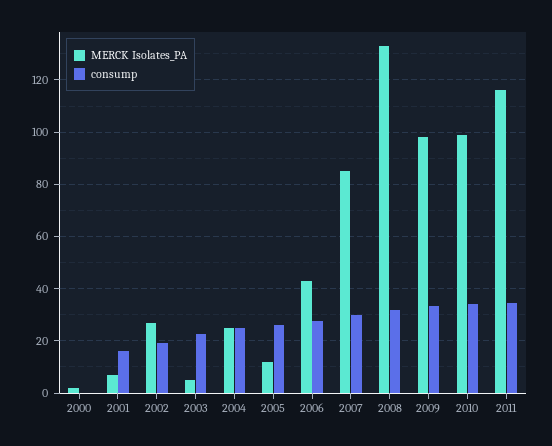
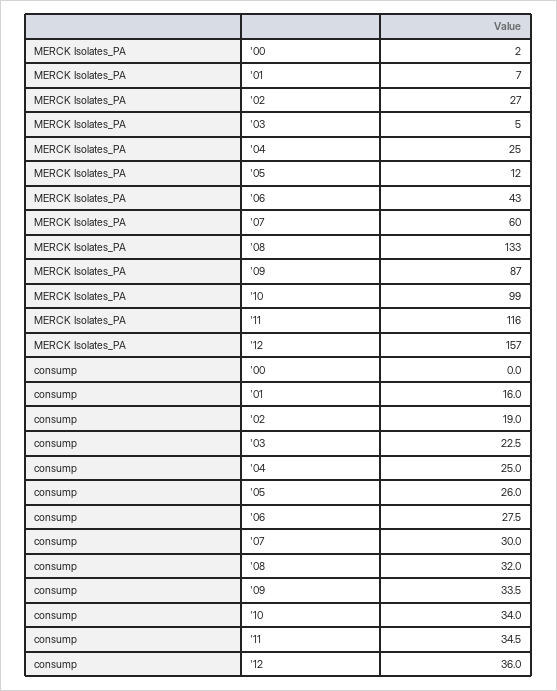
MERCK Isolates_PA, 2007: 85 -> 60
MERCK Isolates_PA, 2009: 97.5 -> 87
MERCK Isolates_PA, '12: none -> 157
consump, '12: none -> 36

